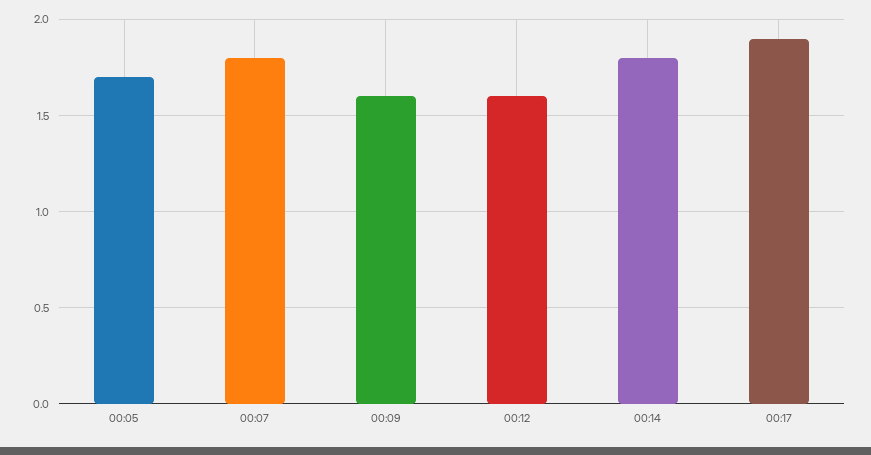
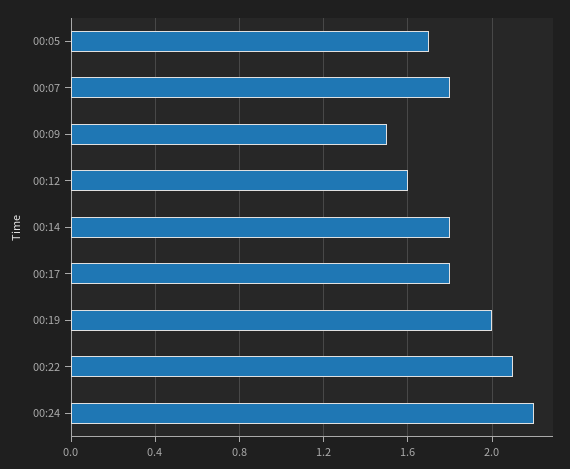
00:09: 1.6 -> 1.5
00:17: 1.9 -> 1.8
00:19: none -> 2
00:22: none -> 2.1
00:24: none -> 2.2

